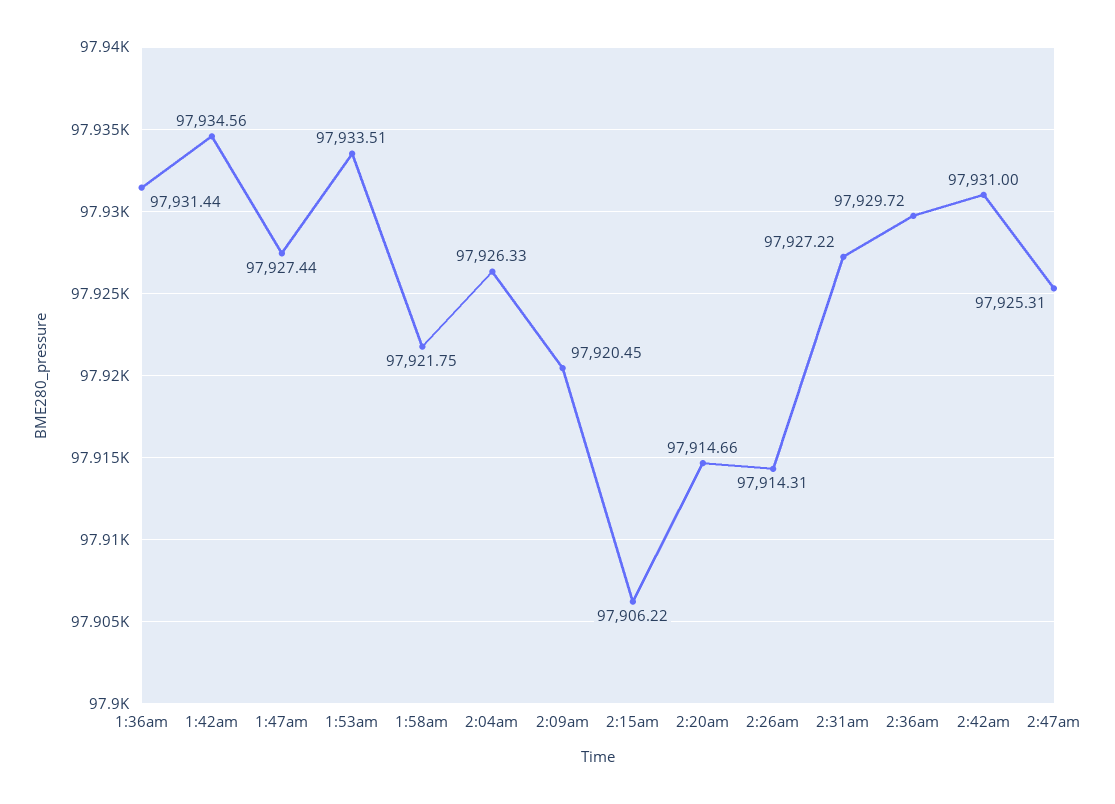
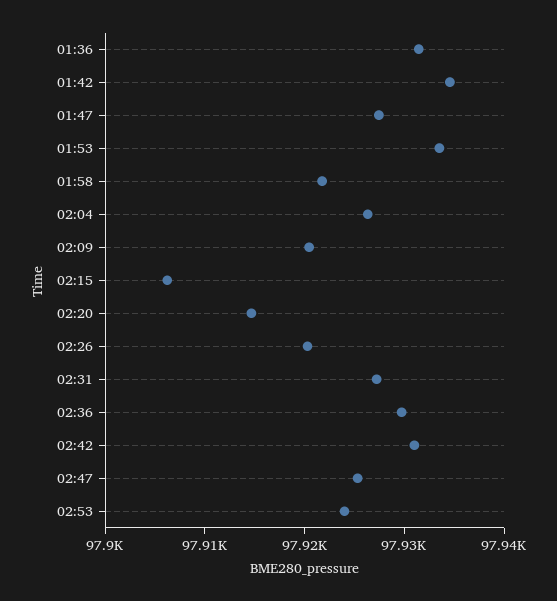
2:26am: 97914.31 -> 97920
02:53: none -> 97924

